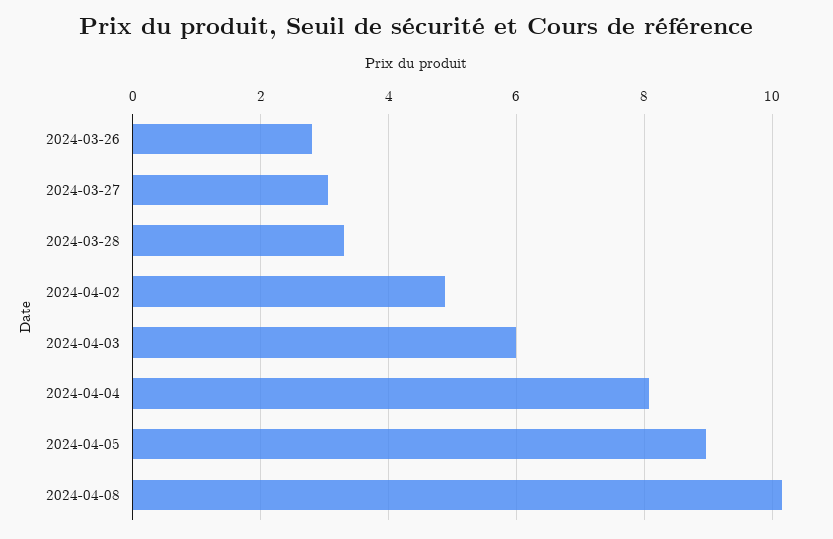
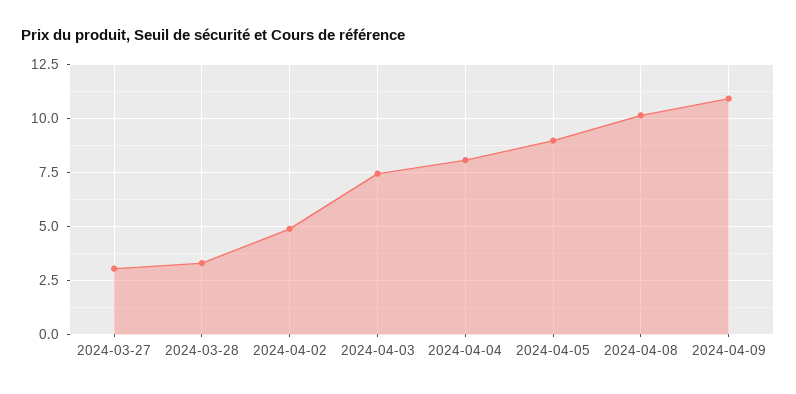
2024-03-26: 2.8 -> none
2024-04-03: 6 -> 7.5
2024-04-09: none -> 11

